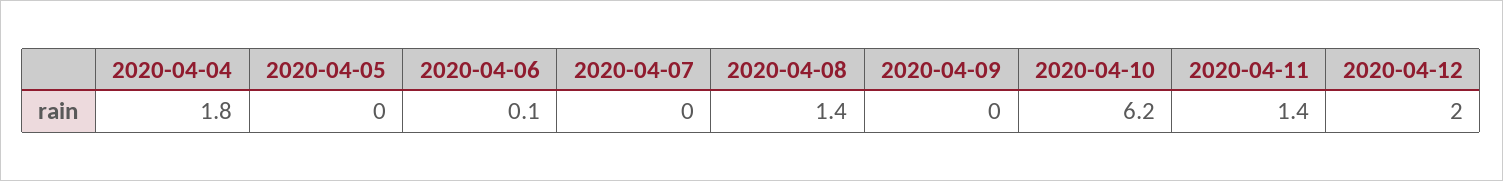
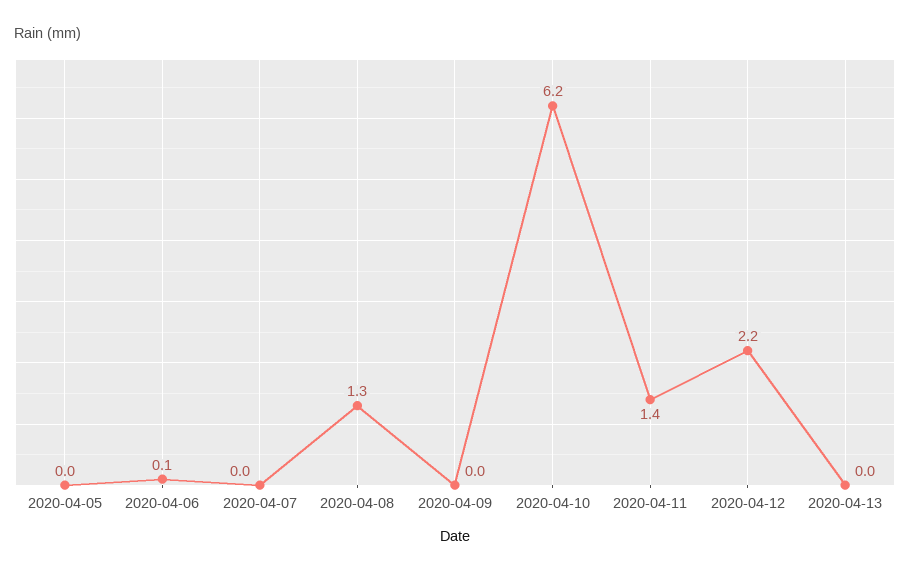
2020-04-04: 1.8 -> none
2020-04-08: 1.4 -> 1.3
2020-04-12: 2 -> 2.2
2020-04-13: none -> 0

